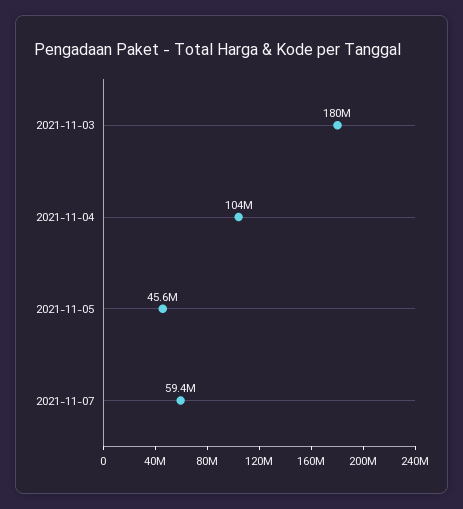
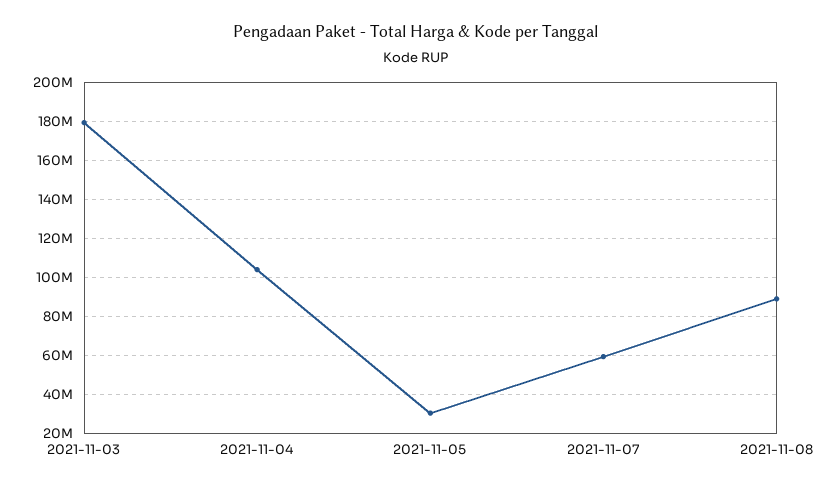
2021-11-05: 45600000 -> 30000000
2021-11-08: none -> 90000000

